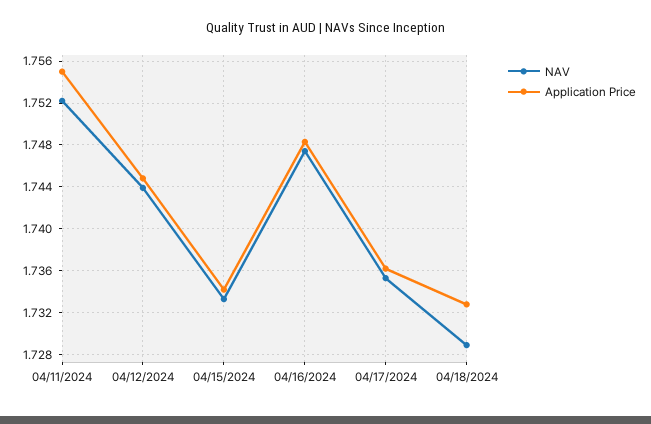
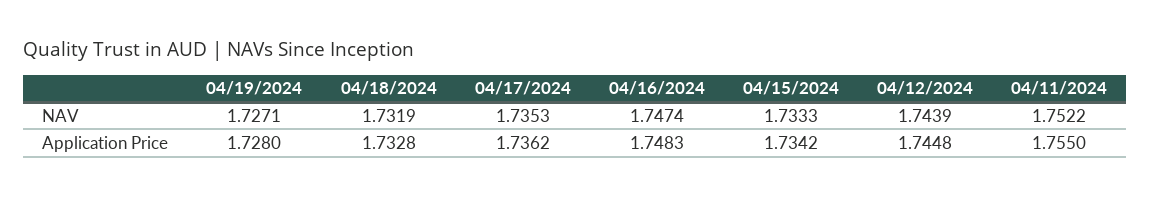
NAV, 04/18/2024: 1.729 -> 1.7319
NAV, 04/19/2024: none -> 1.7271
Application Price, 04/19/2024: none -> 1.728

